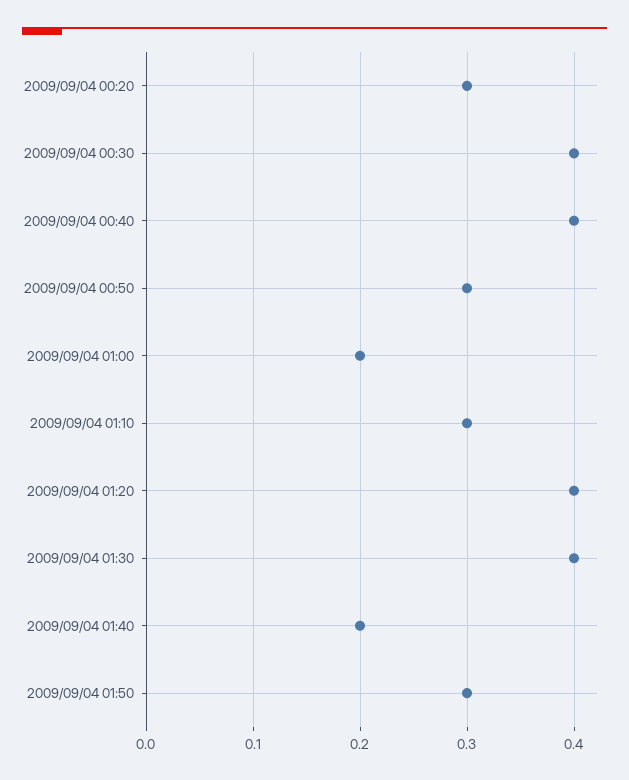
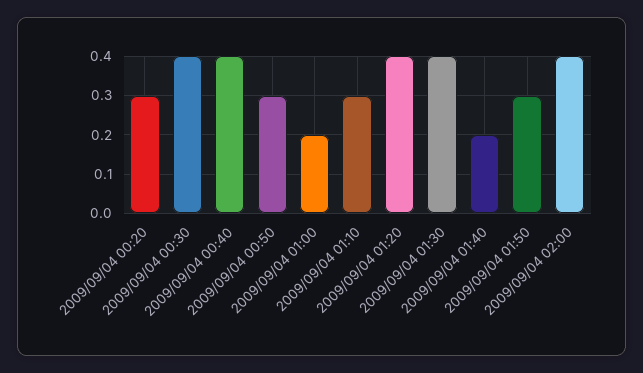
2009/09/04 02:00: none -> 0.4

